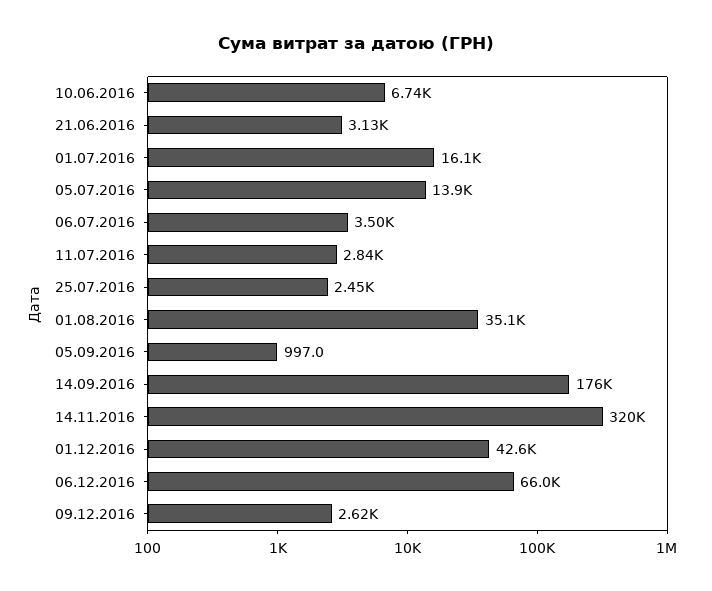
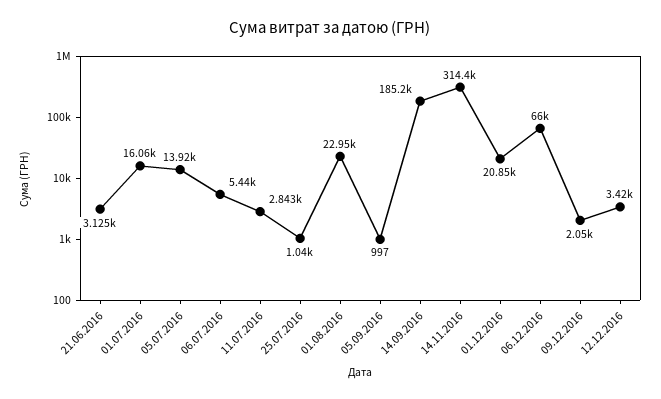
10.06.2016: 6740 -> none
06.07.2016: 3500 -> 5440
25.07.2016: 2450 -> 1040
01.08.2016: 35100 -> 22950
14.09.2016: 176000 -> 185200
14.11.2016: 320000 -> 314400
01.12.2016: 42600 -> 20850
09.12.2016: 2620 -> 2050
12.12.2016: none -> 3420

